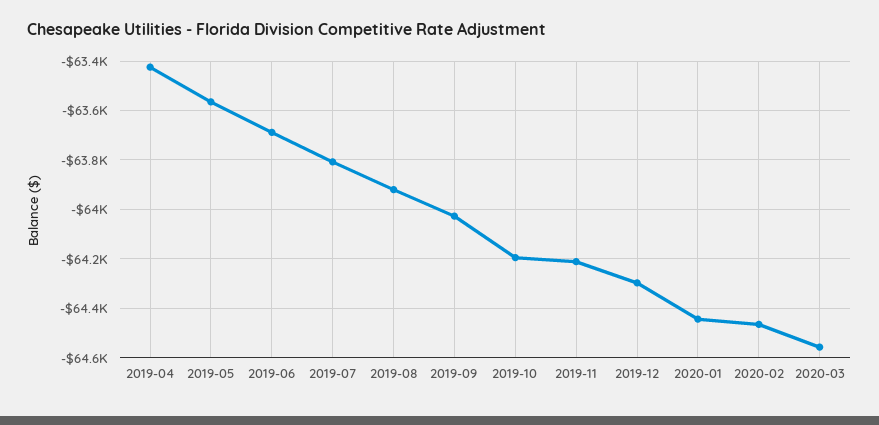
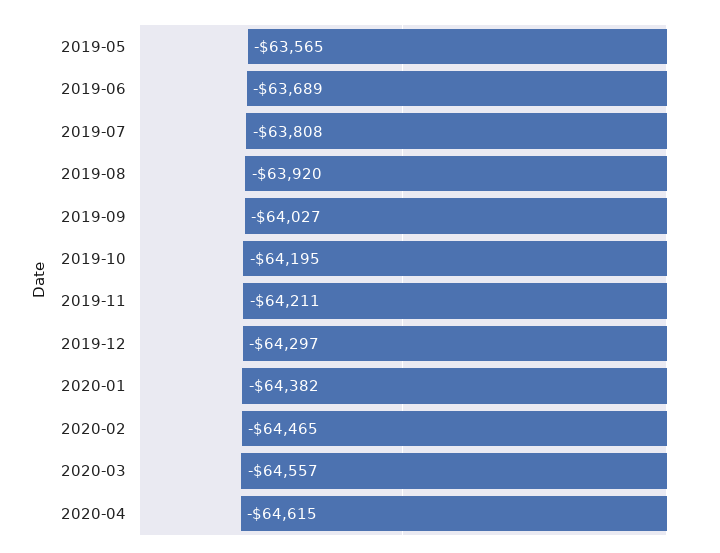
2019-04: -63425 -> none
2020-01: -64450 -> -64382
2020-04: none -> -64615

